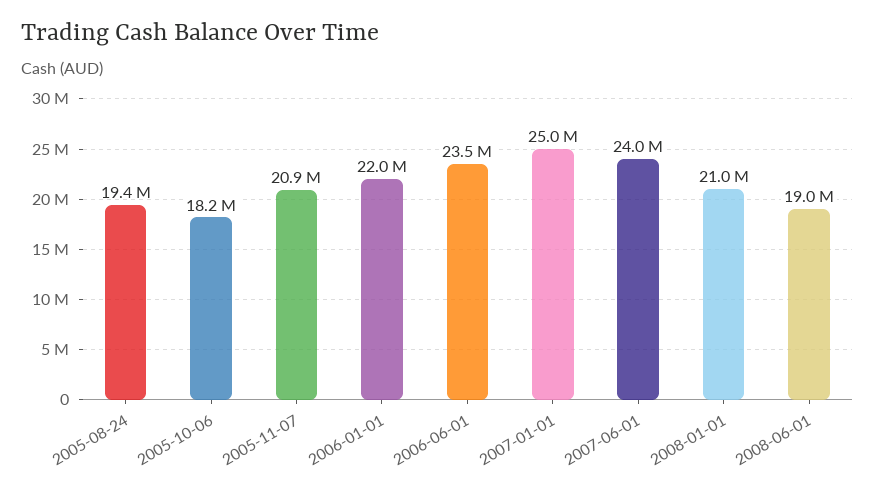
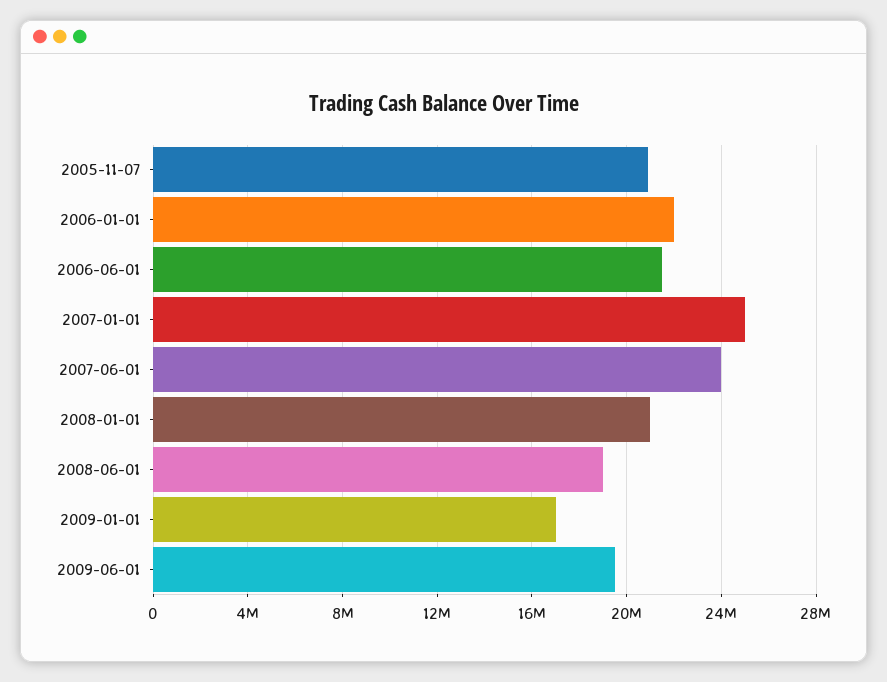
2005-08-24: 19400000 -> none
2005-10-06: 18200000 -> none
2006-06-01: 23500000 -> 21500000
2009-01-01: none -> 17000000
2009-06-01: none -> 19500000

